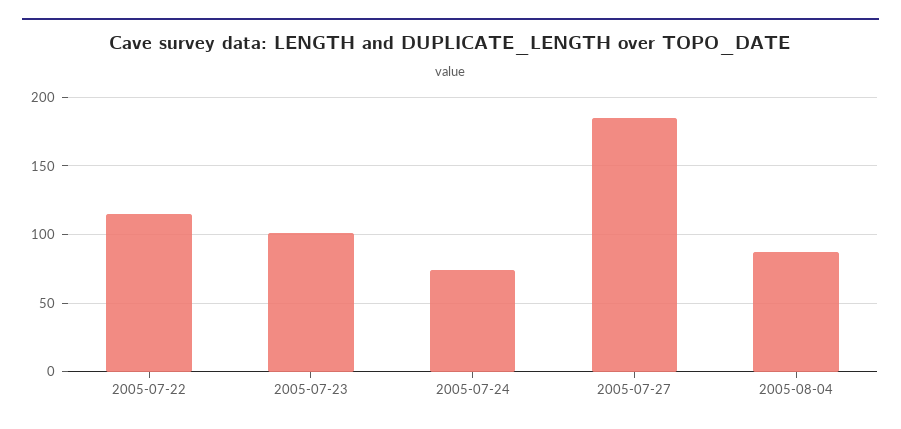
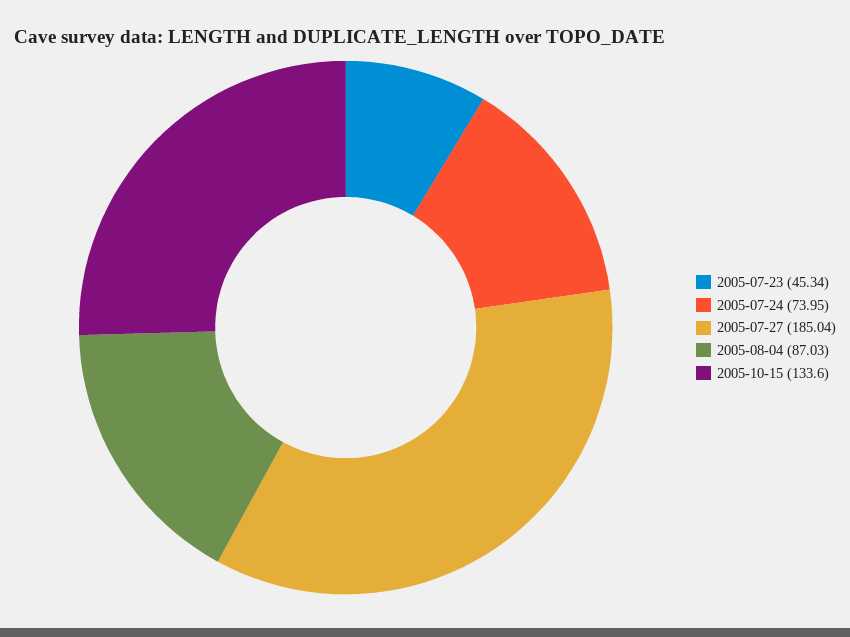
2005-07-22: 115 -> none
2005-07-23: 100 -> 45.34
2005-10-15: none -> 133.6

